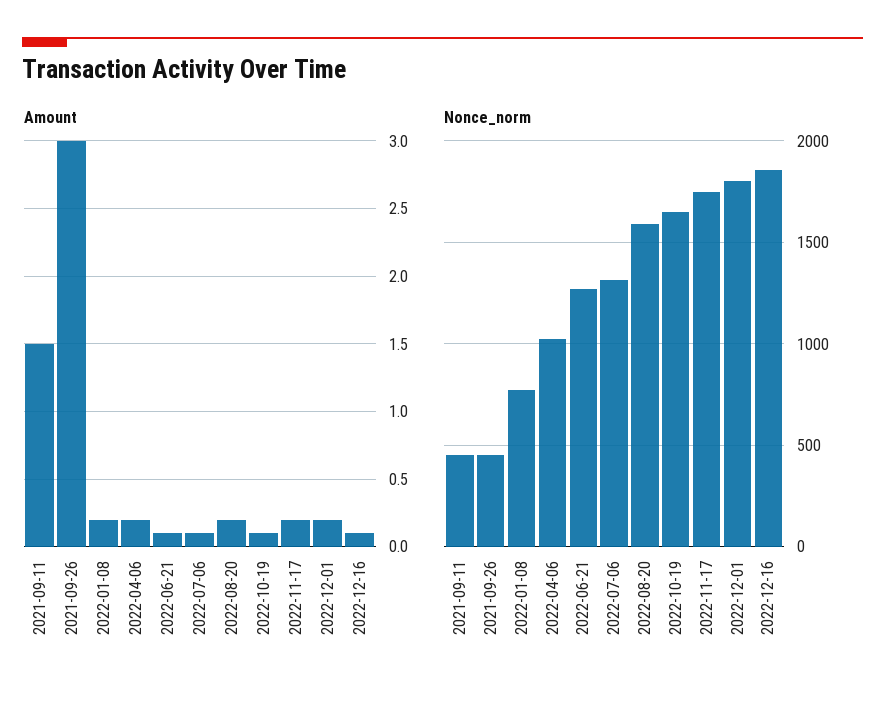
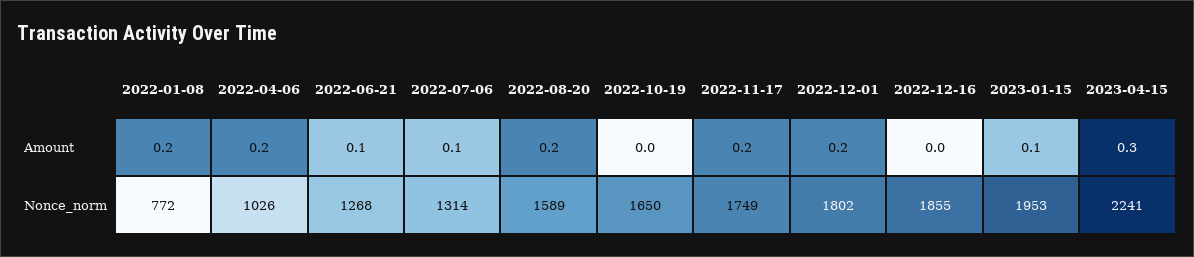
Amount, 2021-09-11: 1.5 -> none
Amount, 2021-09-26: 3 -> none
Amount, 2022-10-19: 0.1 -> 0
Amount, 2022-12-16: 0.1 -> 0
Nonce_norm, 2021-09-11: 450 -> none
Nonce_norm, 2021-09-26: 450 -> none
Amount, 2023-01-15: none -> 0.1
Amount, 2023-04-15: none -> 0.3
Nonce_norm, 2023-01-15: none -> 1953
Nonce_norm, 2023-04-15: none -> 2241

